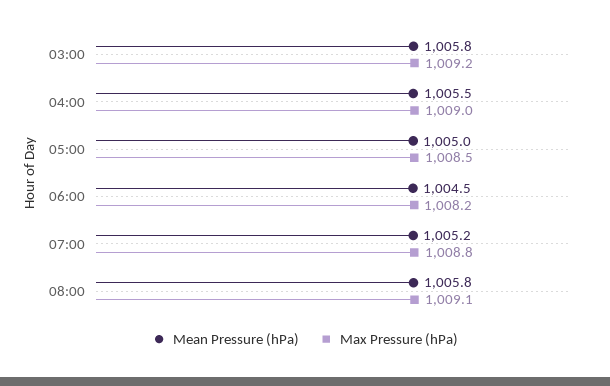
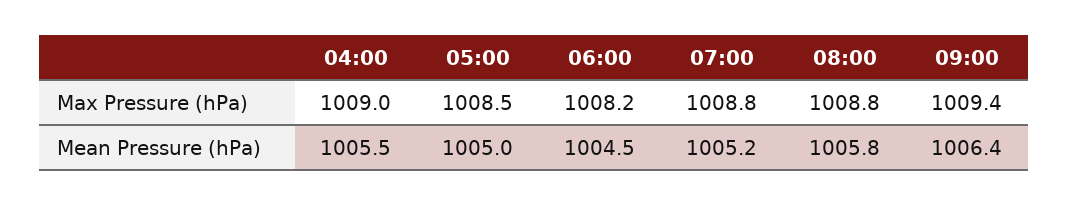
Mean Pressure (hPa), 03:00: 1005.8 -> none
Max Pressure (hPa), 03:00: 1009.2 -> none
Max Pressure (hPa), 08:00: 1009.1 -> 1008.8
Max Pressure (hPa), 09:00: none -> 1009.4
Mean Pressure (hPa), 09:00: none -> 1006.4

